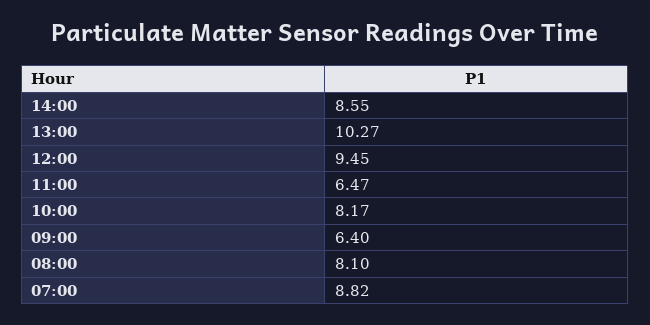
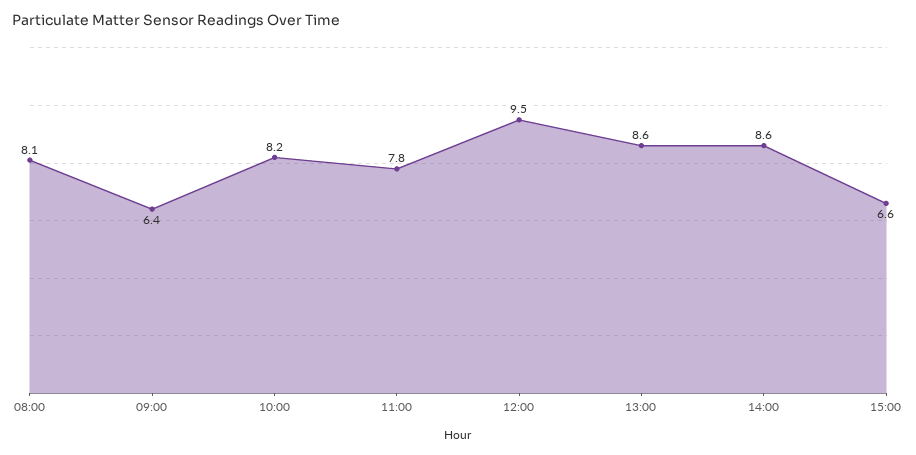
13:00: 10.27 -> 8.6
11:00: 6.47 -> 7.8
07:00: 8.82 -> none
15:00: none -> 6.6

